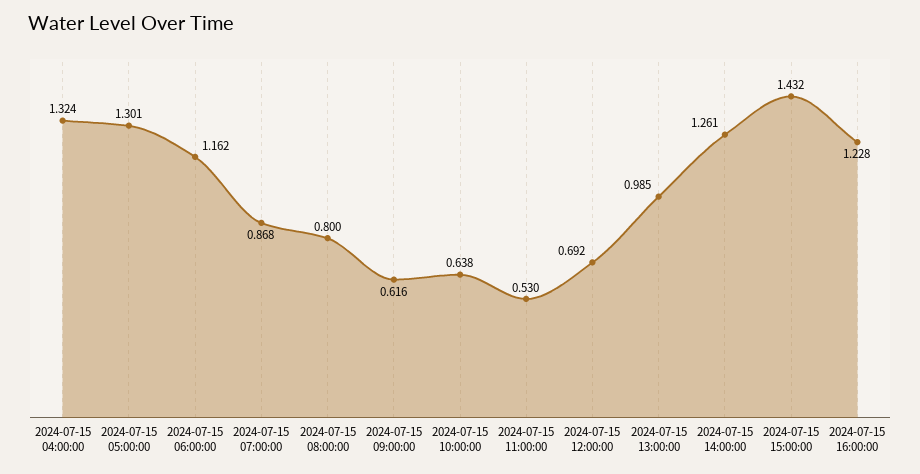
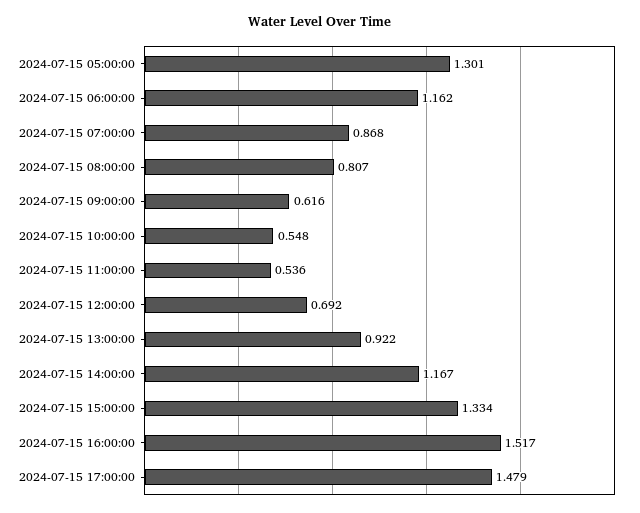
2024-07-15 04:00:00: 1.324 -> none
2024-07-15 08:00:00: 0.8 -> 0.807
2024-07-15 10:00:00: 0.638 -> 0.548
2024-07-15 11:00:00: 0.53 -> 0.536
2024-07-15 13:00:00: 0.985 -> 0.922
2024-07-15 14:00:00: 1.261 -> 1.167
2024-07-15 15:00:00: 1.432 -> 1.334
2024-07-15 16:00:00: 1.228 -> 1.517
2024-07-15 17:00:00: none -> 1.479

